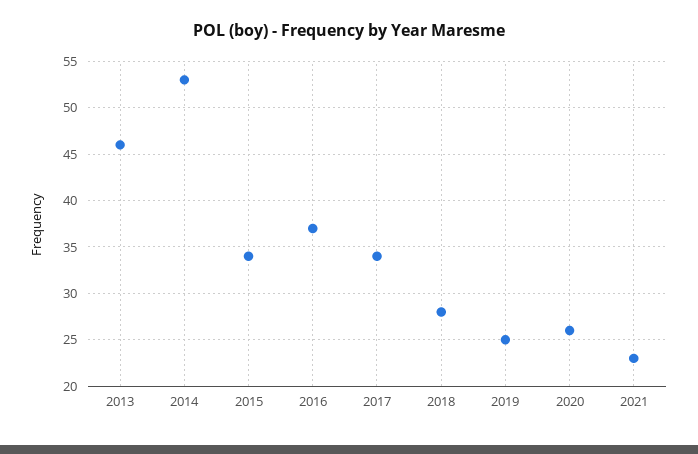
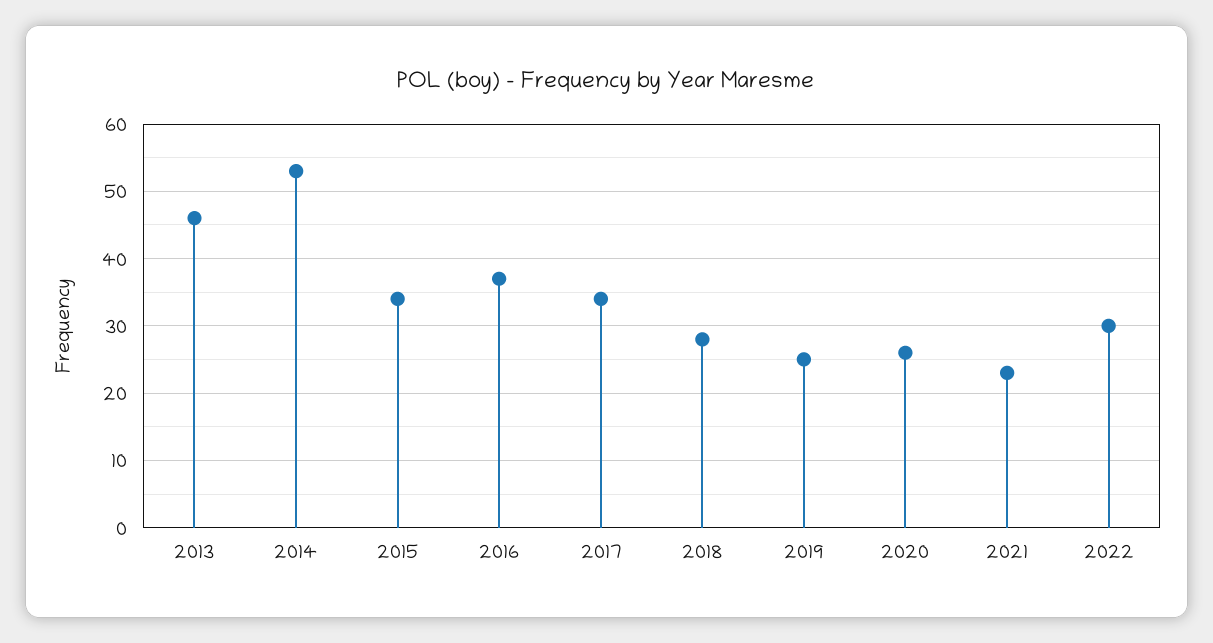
2022: none -> 30

